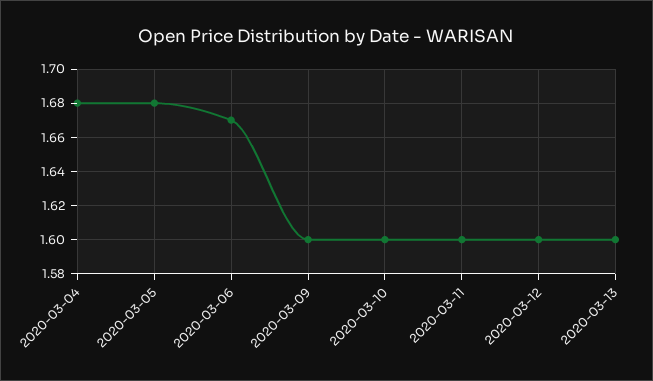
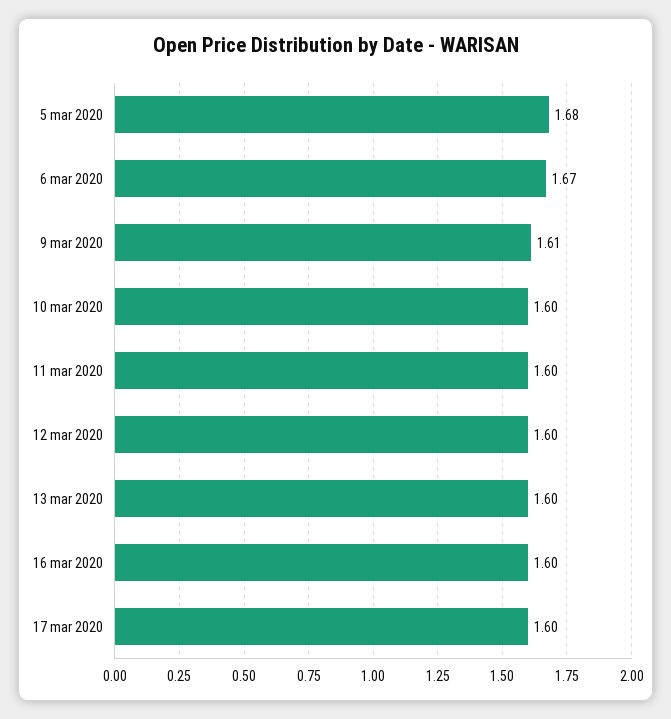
2020-03-04: 1.68 -> none
2020-03-09: 1.6 -> 1.61
16 mar 2020: none -> 1.6
17 mar 2020: none -> 1.6

